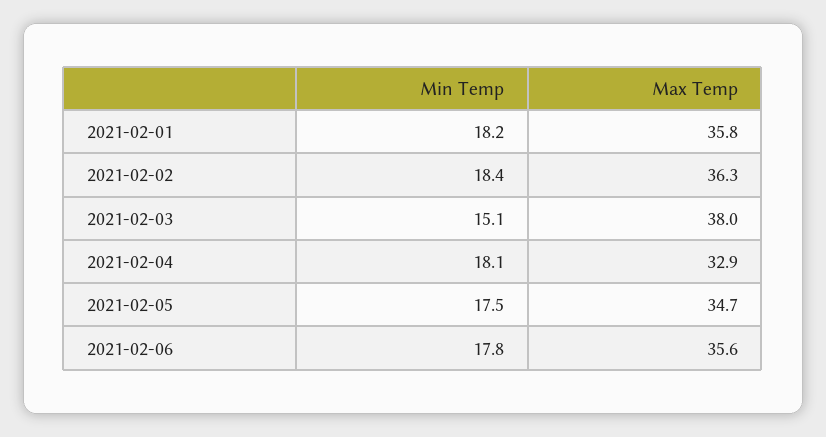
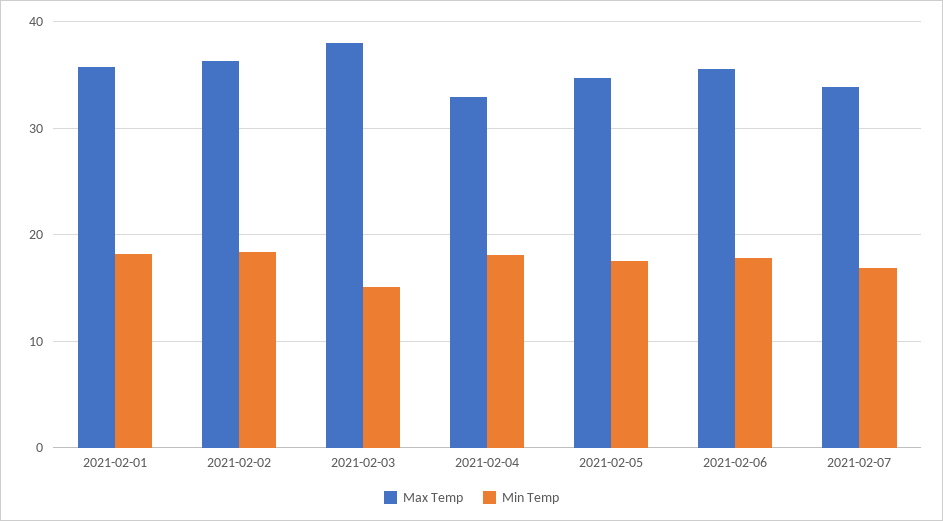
Max Temp, 2021-02-07: none -> 34
Min Temp, 2021-02-07: none -> 17

